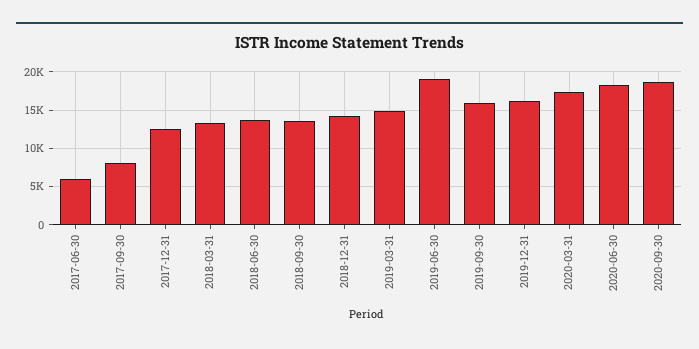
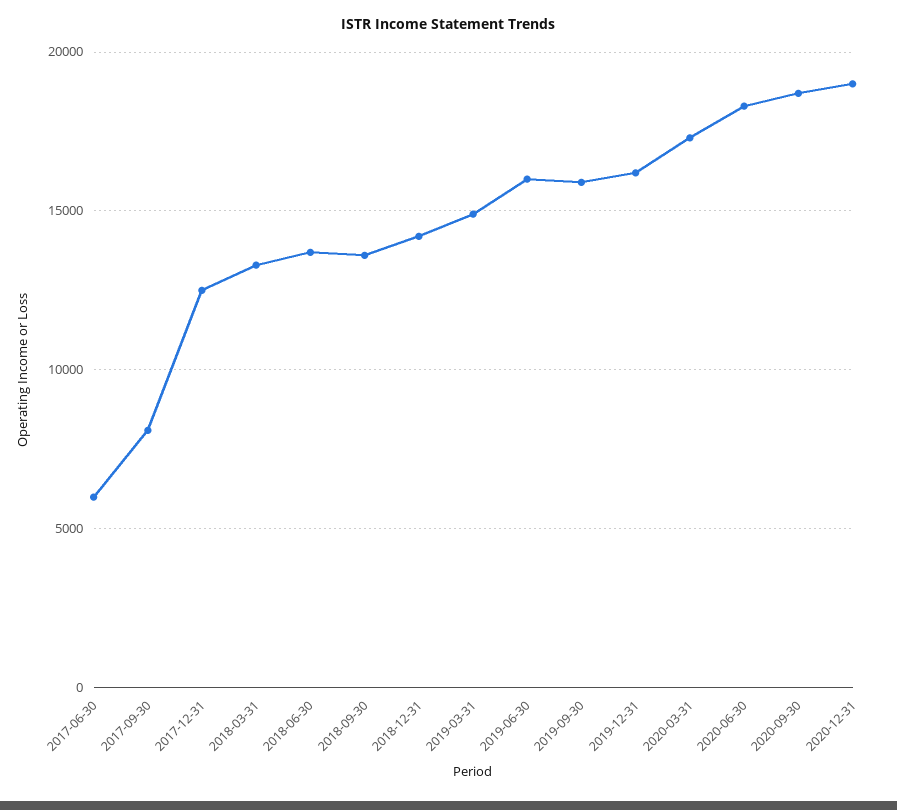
2019-06-30: 19000 -> 16000
2020-12-31: none -> 19000

